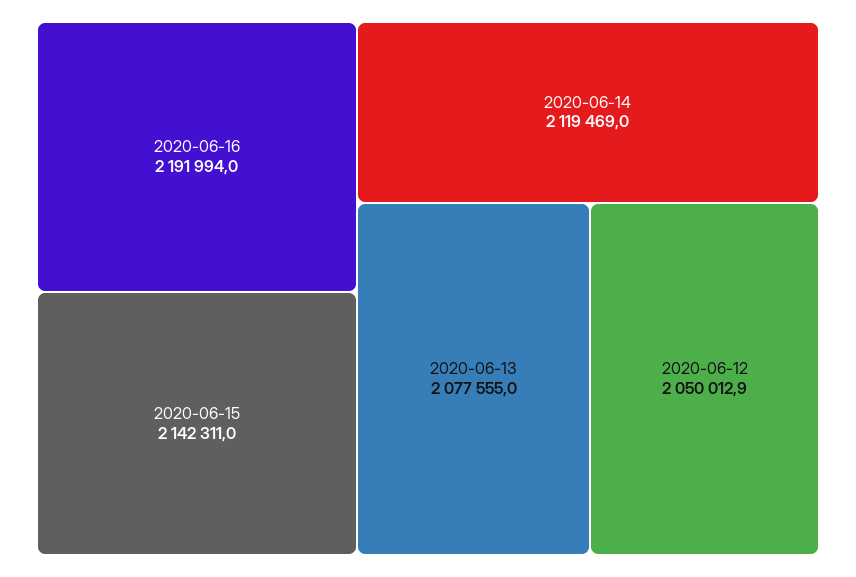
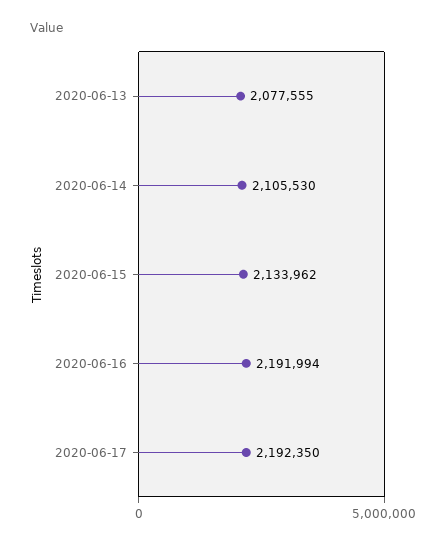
2020-06-15: 2142311 -> 2133962
2020-06-14: 2119469 -> 2105530
2020-06-12: 2050012.9 -> none
2020-06-17: none -> 2192350

